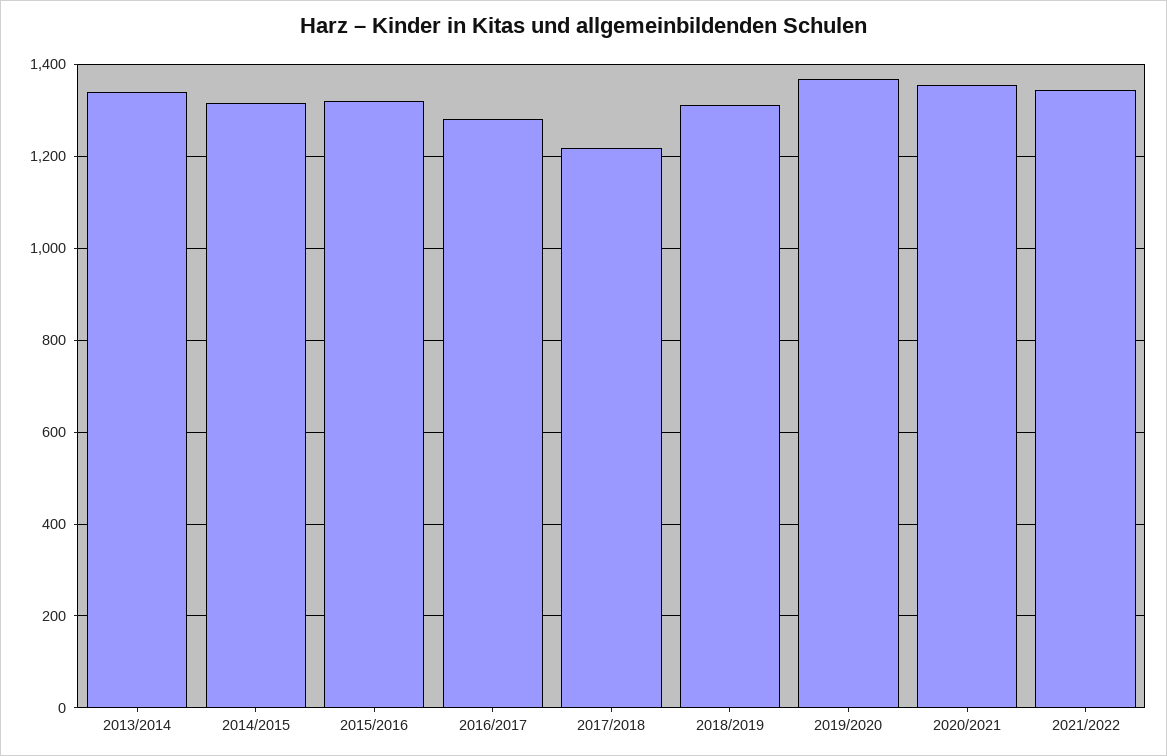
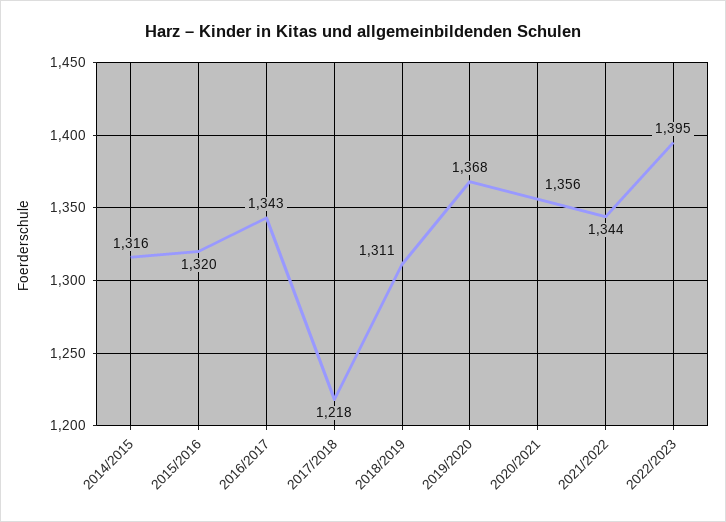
2013/2014: 1340 -> none
2016/2017: 1280 -> 1343
2022/2023: none -> 1395

